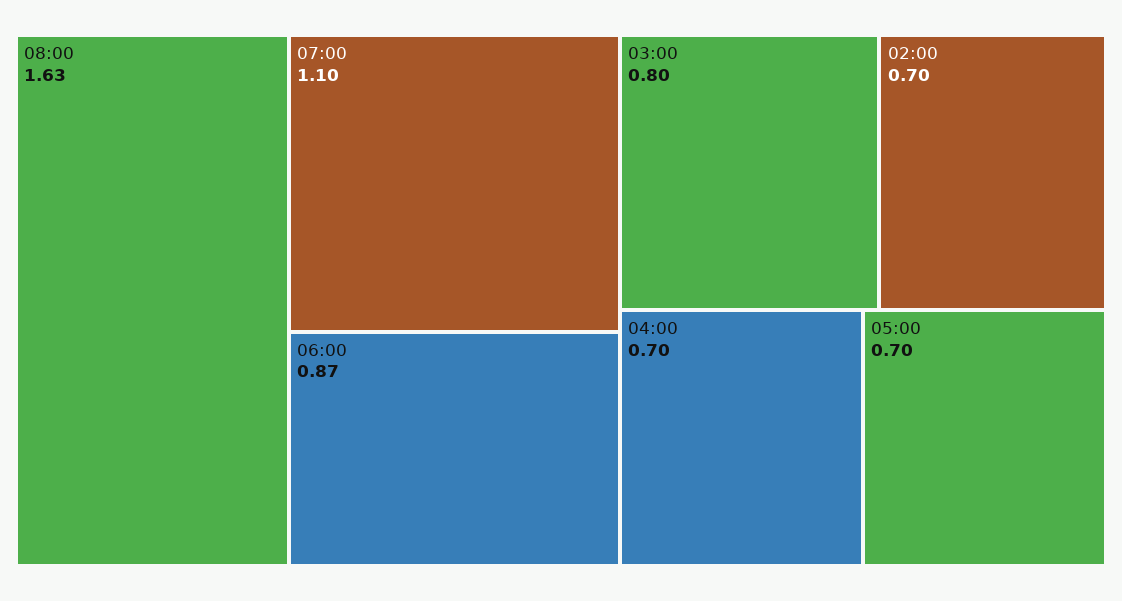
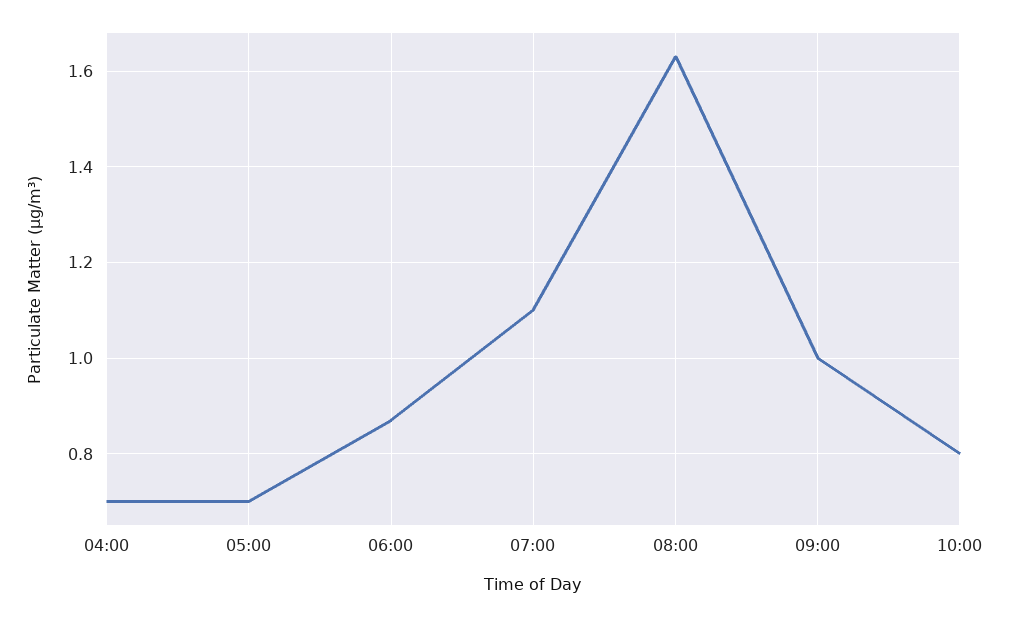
03:00: 0.8 -> none
02:00: 0.7 -> none
09:00: none -> 1
10:00: none -> 0.8

